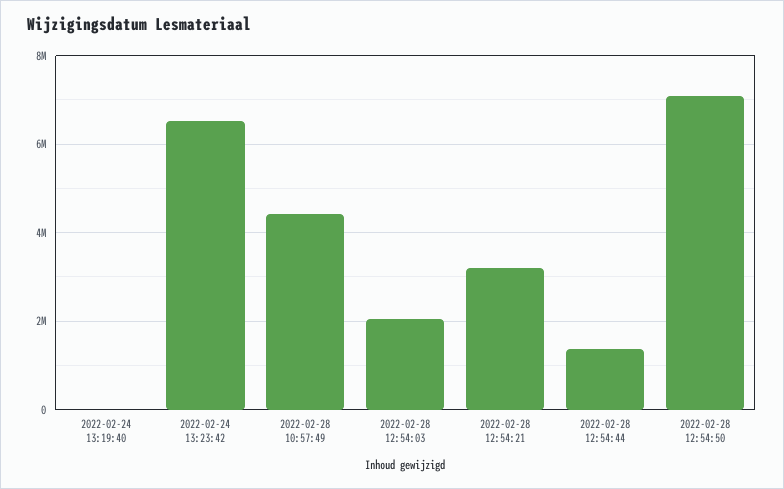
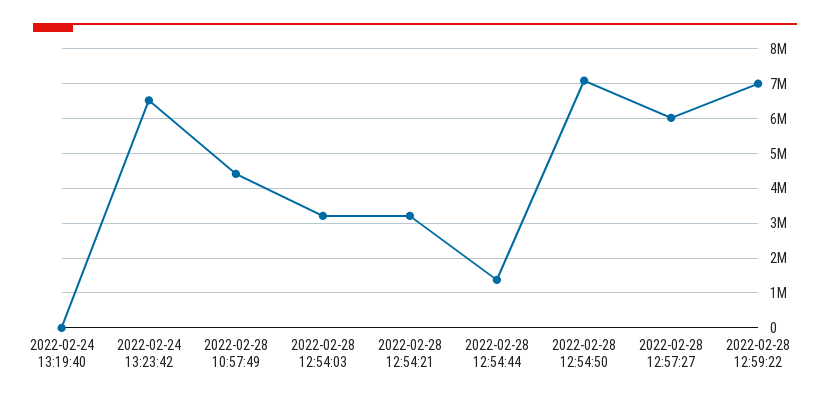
2022-02-28 12:54:03: 2000000 -> 3200000
2022-02-28 12:57:27: none -> 6000000
2022-02-28 12:59:22: none -> 7000000

